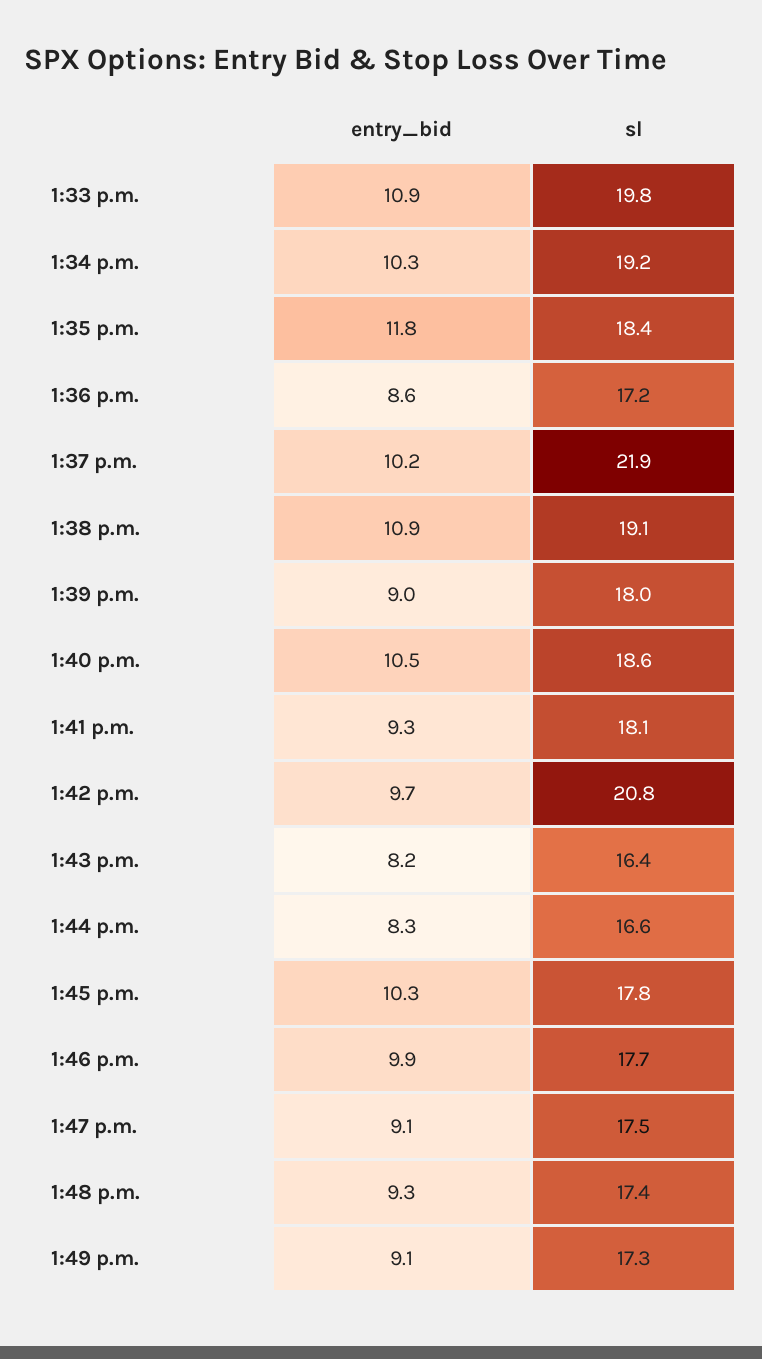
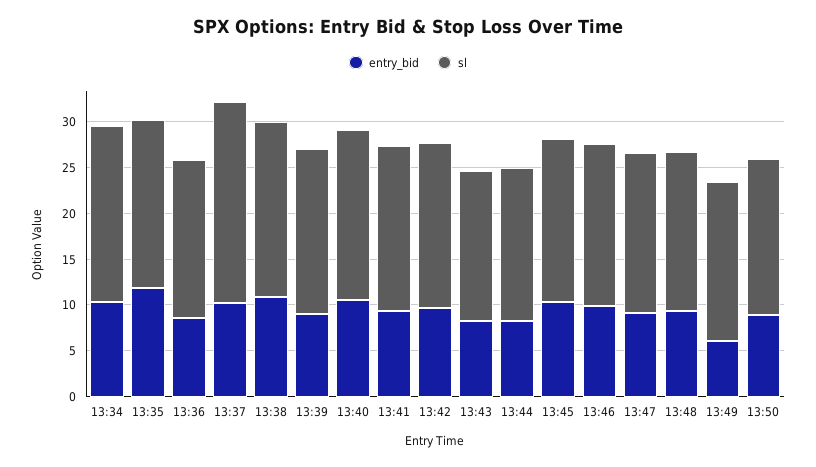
entry_bid, 1:33 p.m.: 10.9 -> none
sl, 1:33 p.m.: 19.8 -> none
sl, 1:42 p.m.: 20.8 -> 18
entry_bid, 1:49 p.m.: 9.1 -> 6
entry_bid, 13:50: none -> 9
sl, 13:50: none -> 17

